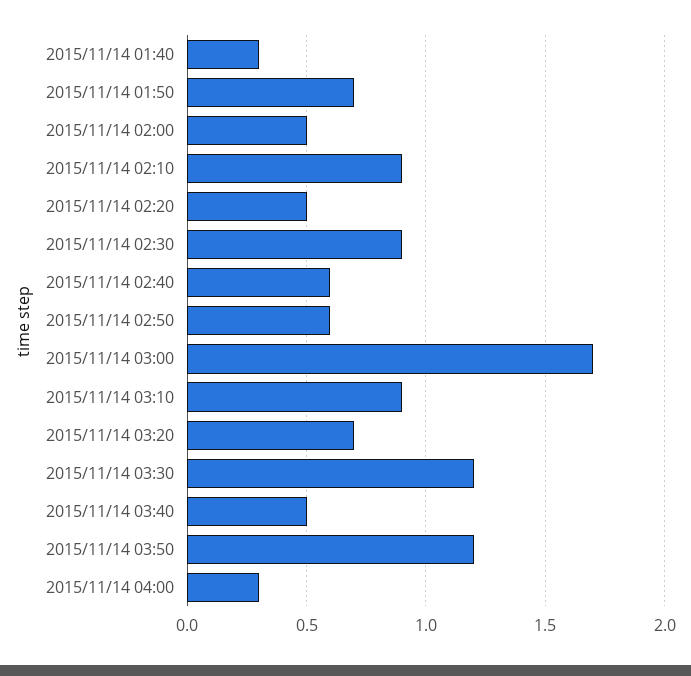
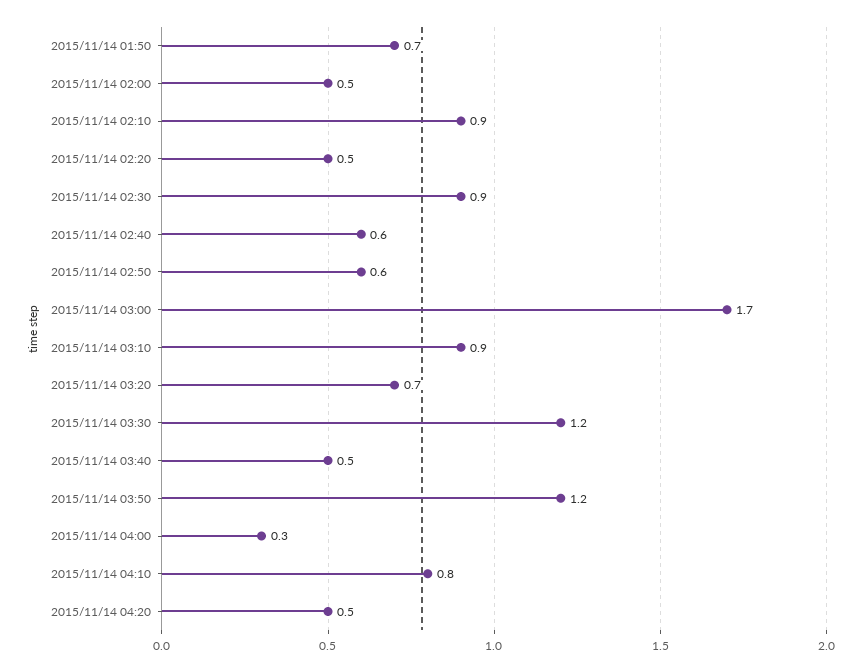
2015/11/14 01:40: 0.3 -> none
2015/11/14 04:10: none -> 0.8
2015/11/14 04:20: none -> 0.5

